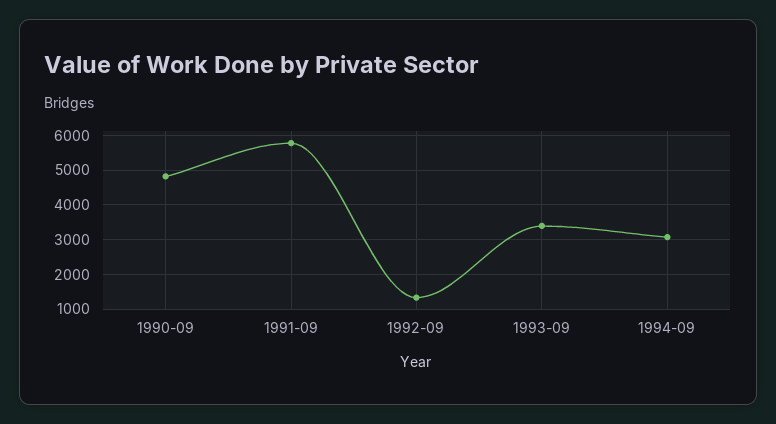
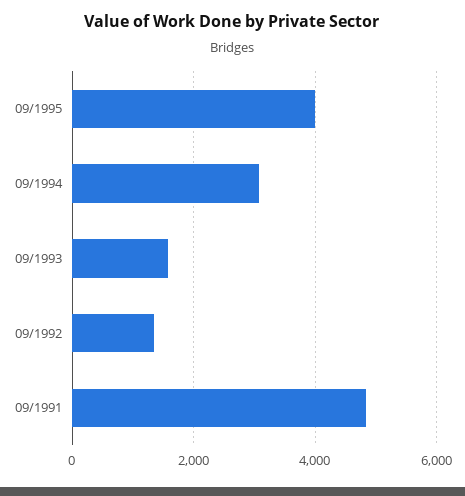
1990-09: 4800 -> none
1991-09: 5800 -> 4800
1993-09: 3400 -> 1600
09/1995: none -> 4000

